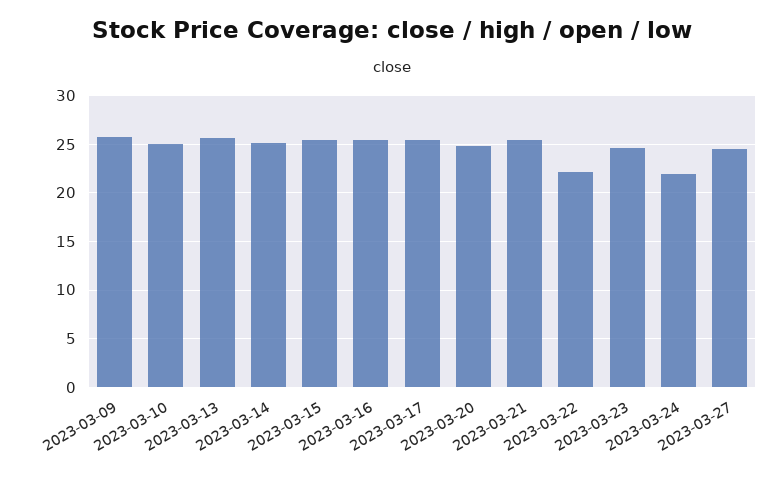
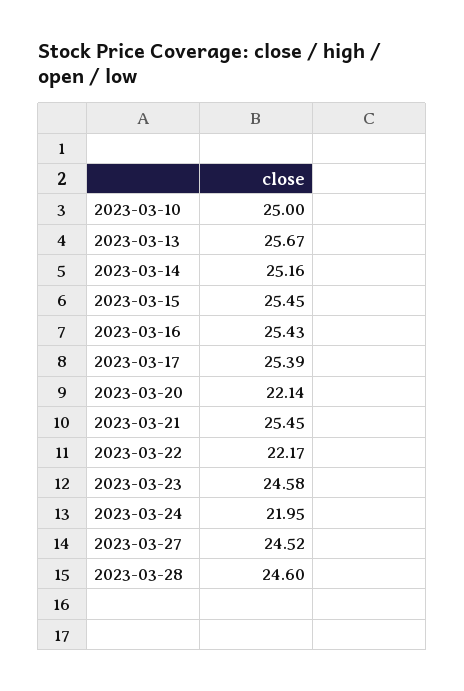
2023-03-09: 26 -> none
2023-03-20: 25 -> 22.14
2023-03-28: none -> 24.6

